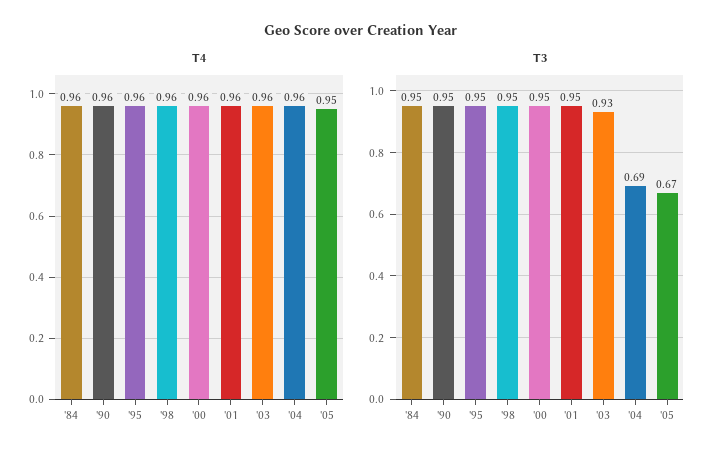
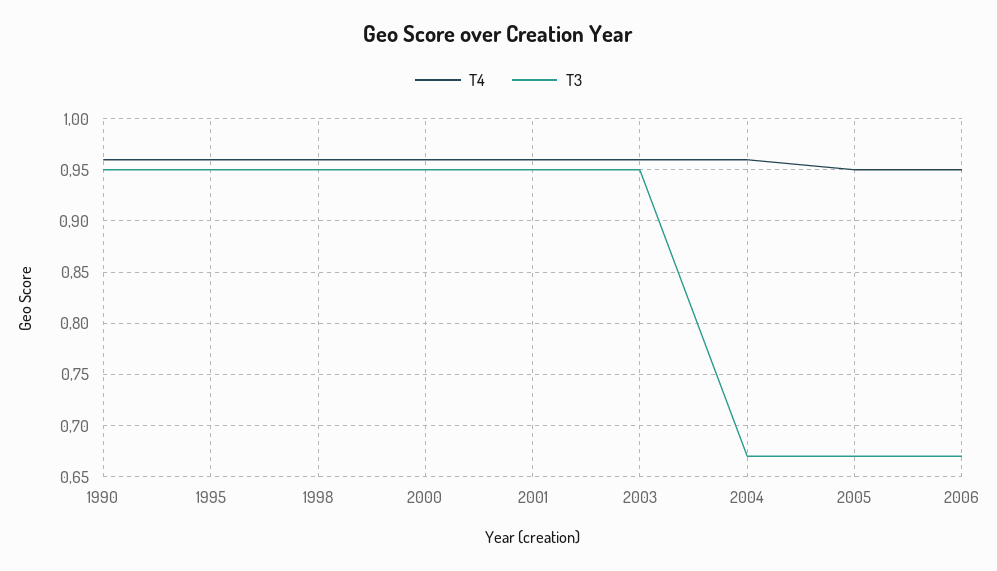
T4, '84: 0.96 -> none
T3, '84: 0.95 -> none
T3, '03: 0.93 -> 0.95
T3, '04: 0.69 -> 0.67
T4, 2006: none -> 0.95
T3, 2006: none -> 0.67

